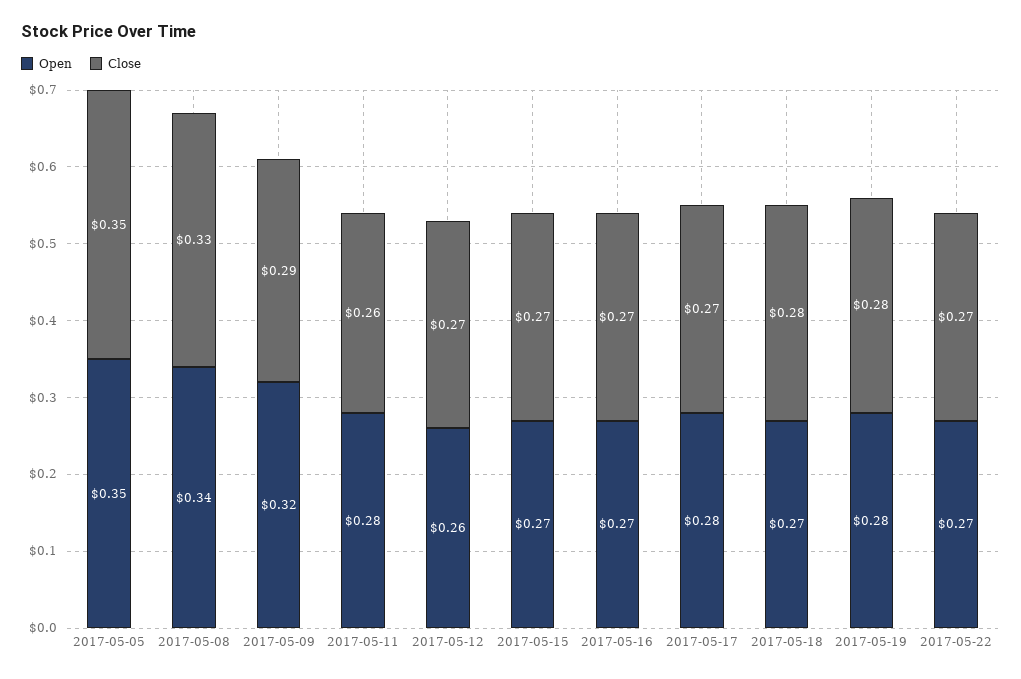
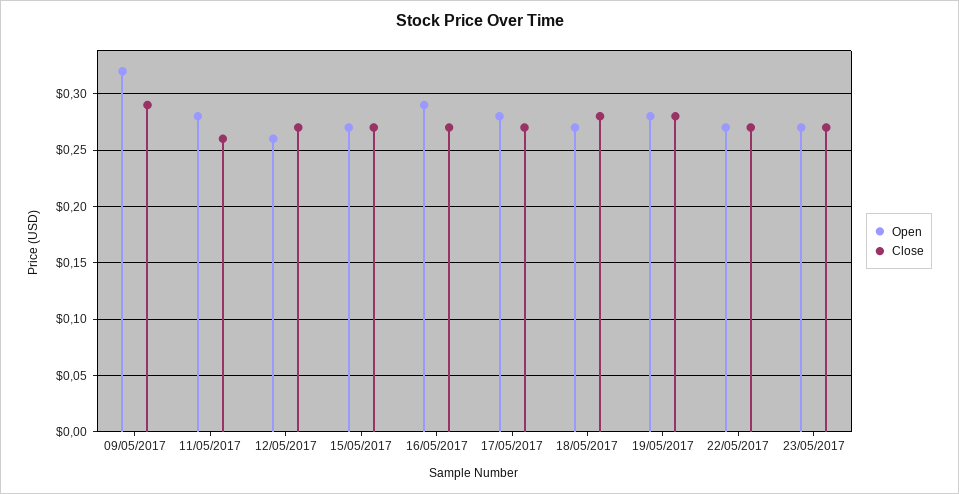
Open, 2017-05-05: 0.35 -> none
Close, 2017-05-05: 0.35 -> none
Open, 2017-05-08: 0.34 -> none
Close, 2017-05-08: 0.33 -> none
Open, 2017-05-16: 0.27 -> 0.29
Open, 23/05/2017: none -> 0.27
Close, 23/05/2017: none -> 0.27

